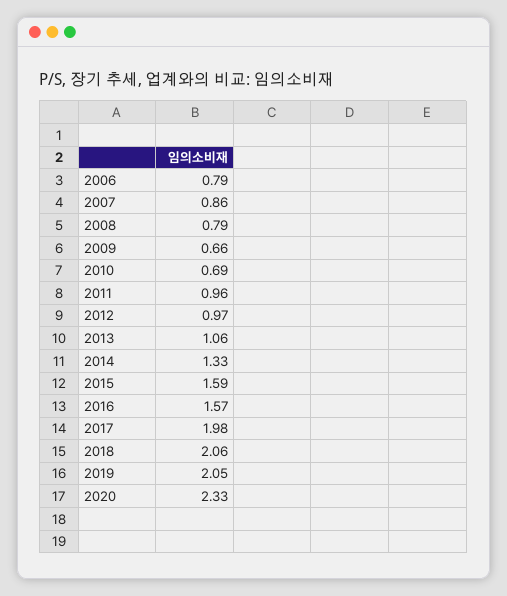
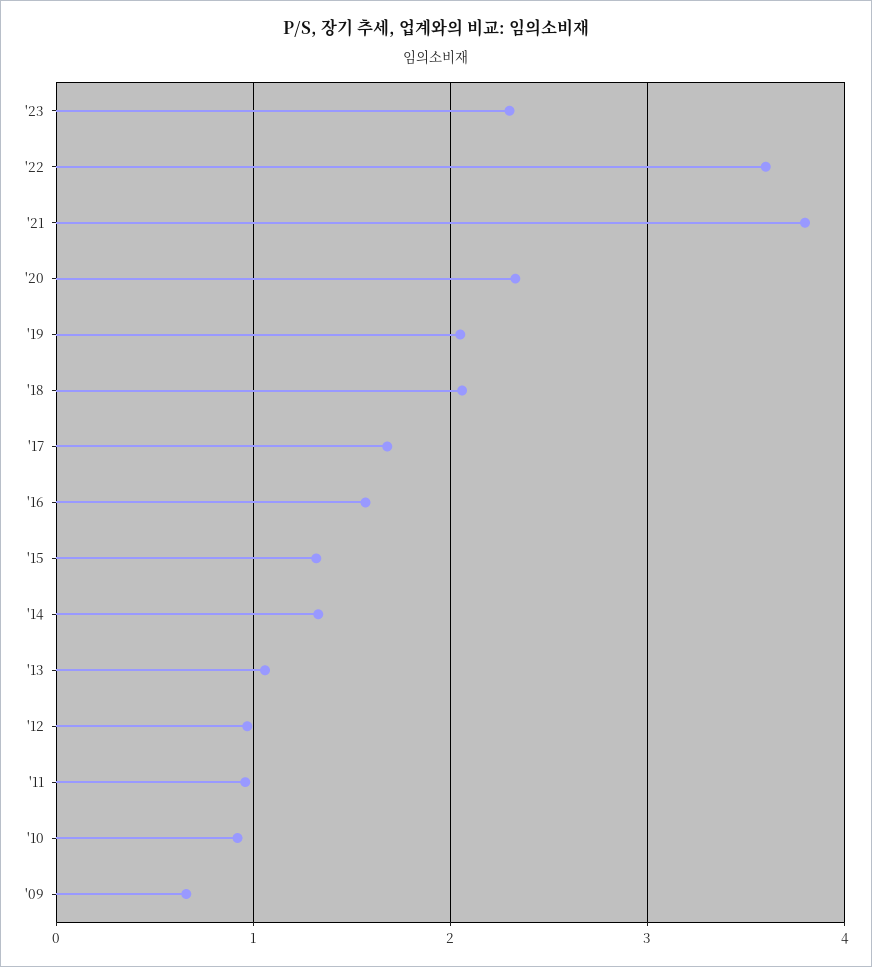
2006: 0.79 -> none
2007: 0.86 -> none
2008: 0.79 -> none
2010: 0.69 -> 0.9
2015: 1.59 -> 1.3
2017: 1.98 -> 1.7
'23: none -> 2.3
'22: none -> 3.6
'21: none -> 3.8

